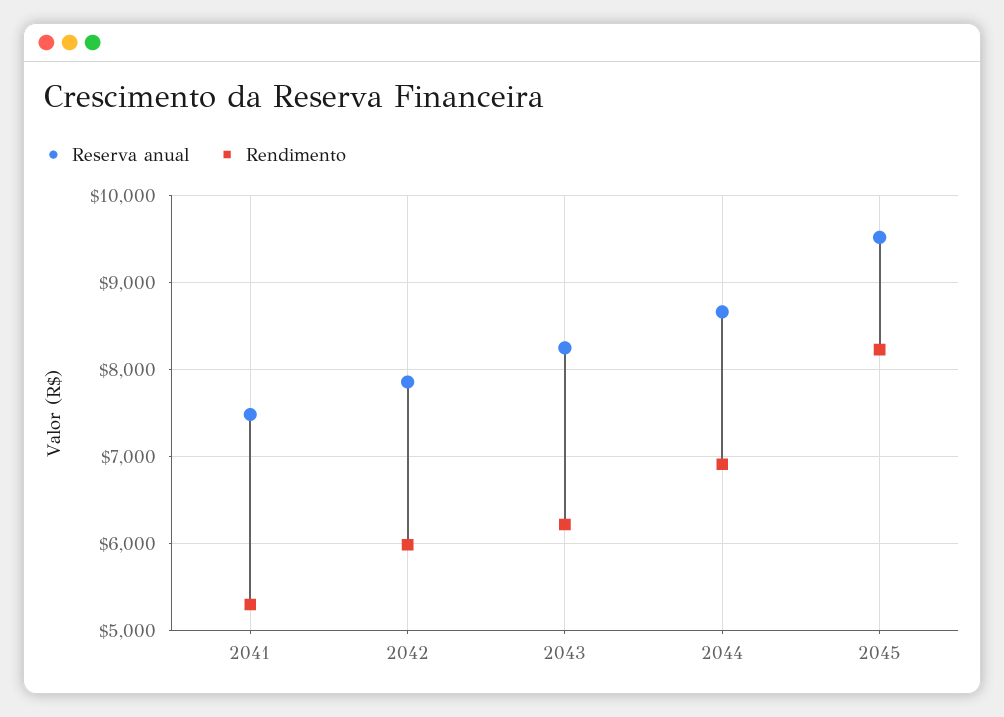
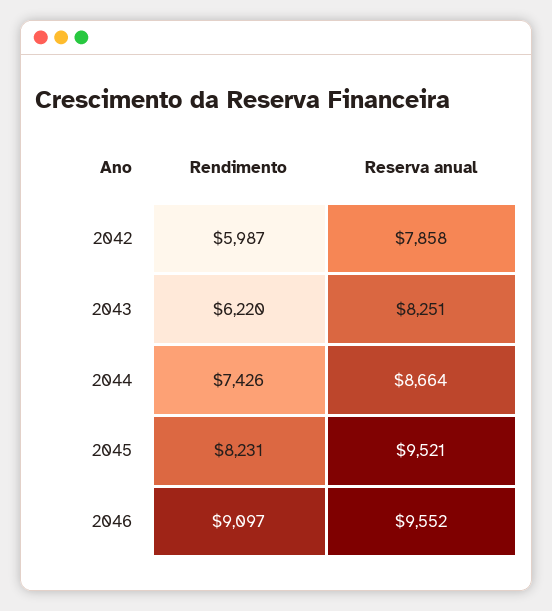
Reserva anual, 2041: 7500 -> none
Rendimento, 2041: 5300 -> none
Rendimento, 2044: 6900 -> 7426
Rendimento, 2046: none -> 9097
Reserva anual, 2046: none -> 9552

